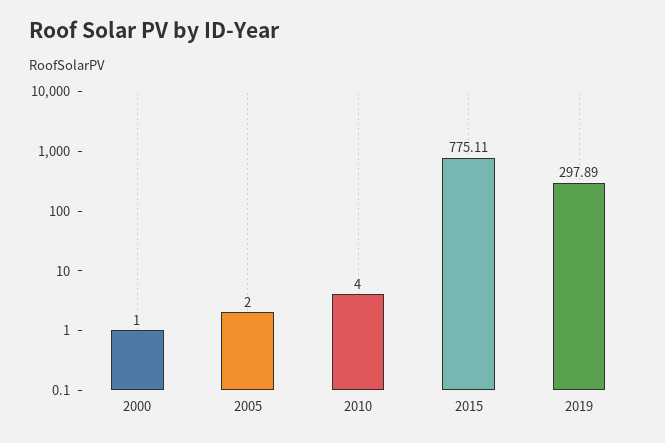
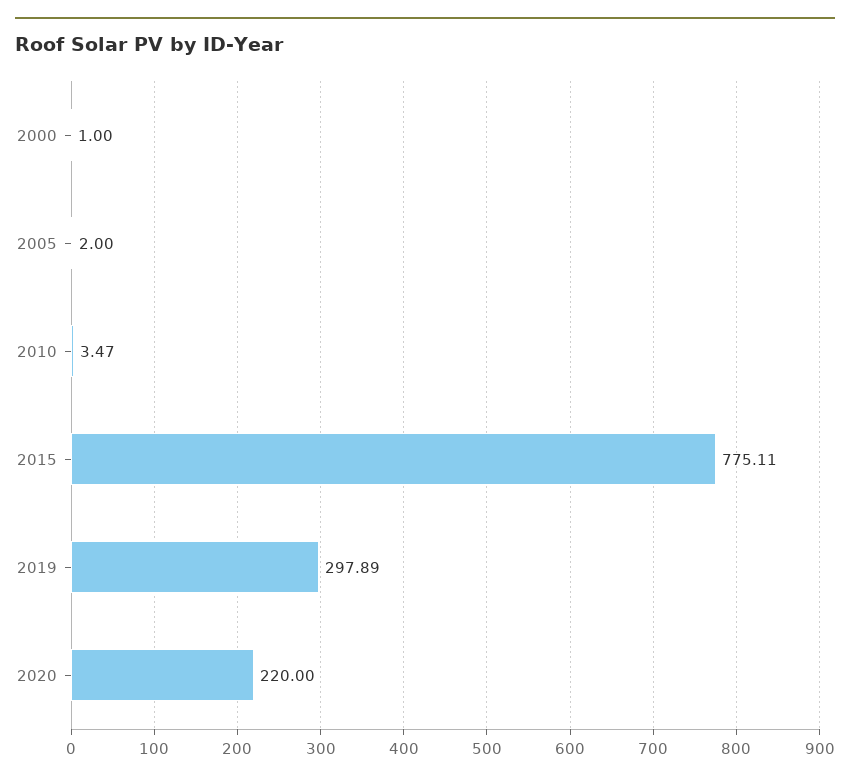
2010: 4 -> 3.47
2020: none -> 220

